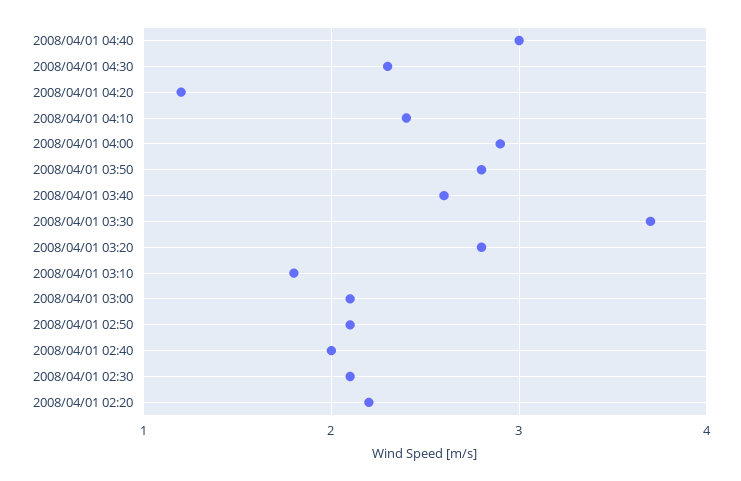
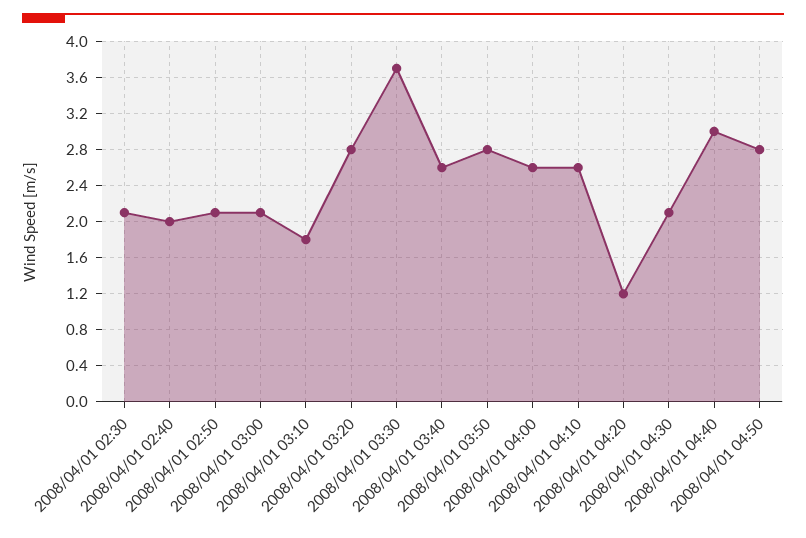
2008/04/01 04:30: 2.3 -> 2.1
2008/04/01 04:10: 2.4 -> 2.6
2008/04/01 04:00: 2.9 -> 2.6
2008/04/01 02:20: 2.2 -> none
2008/04/01 04:50: none -> 2.8

